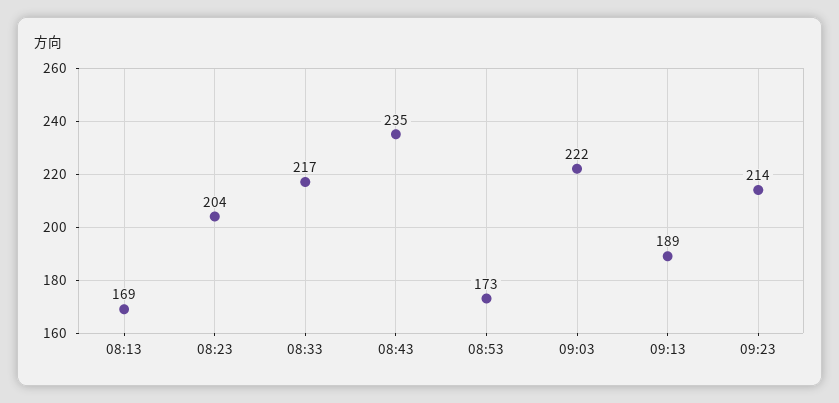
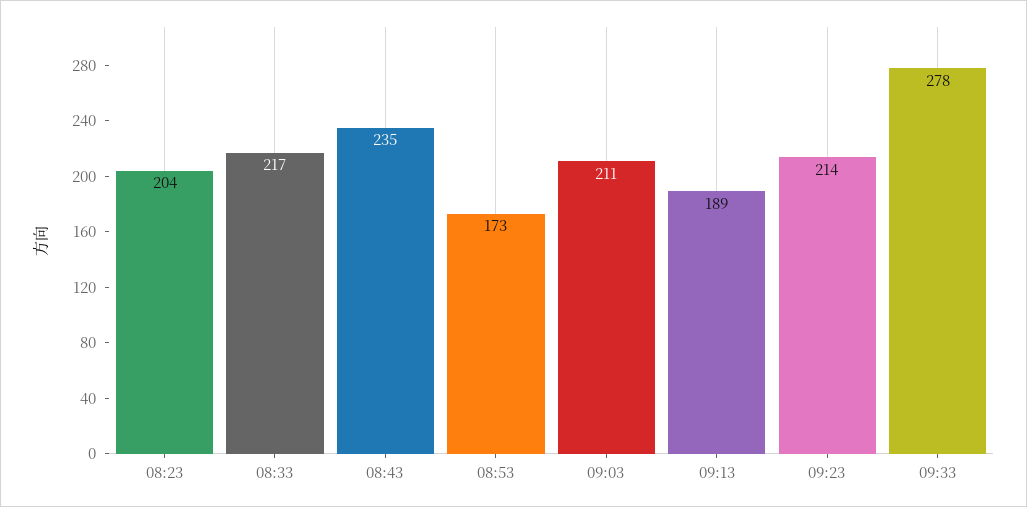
08:13: 169 -> none
09:03: 222 -> 211
09:33: none -> 278

